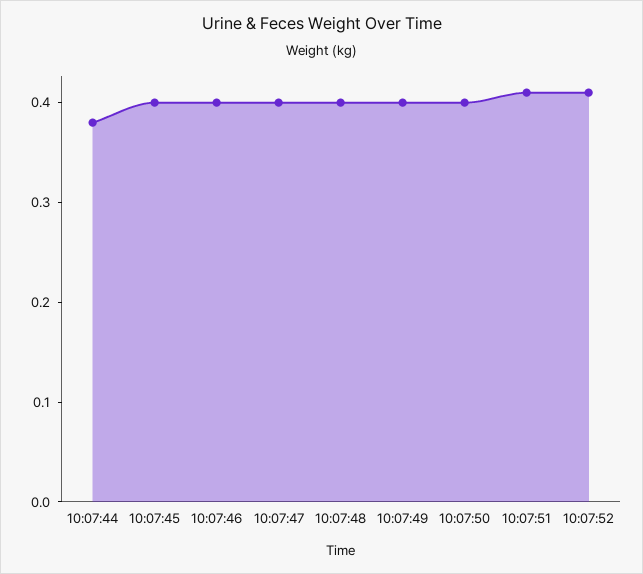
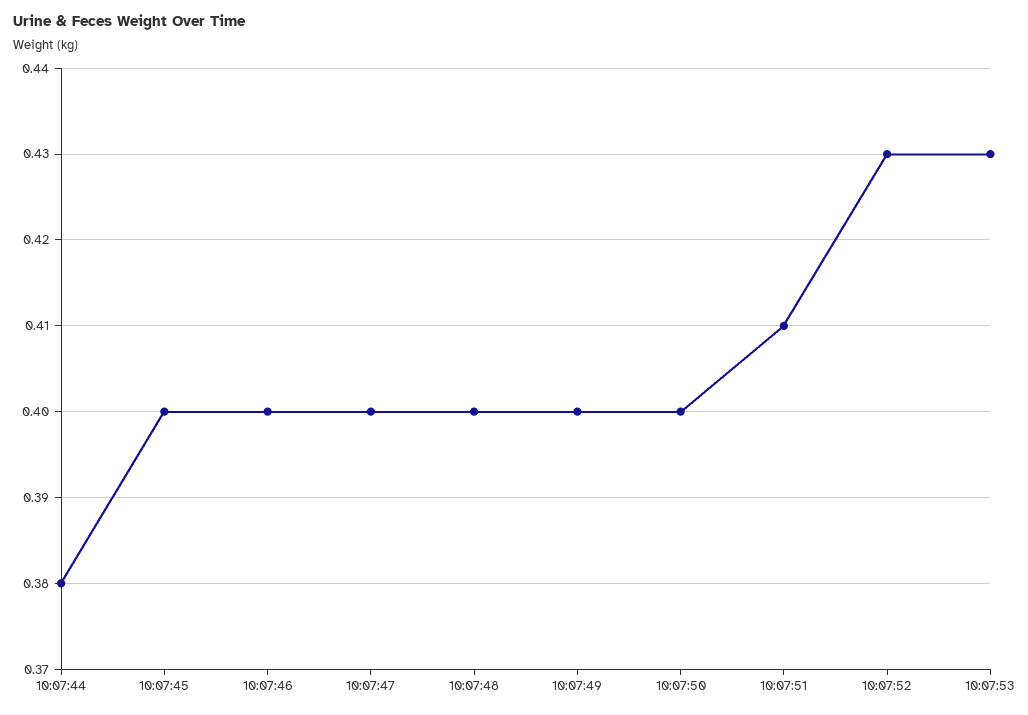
10:07:52: 0.41 -> 0.43
10:07:53: none -> 0.43

